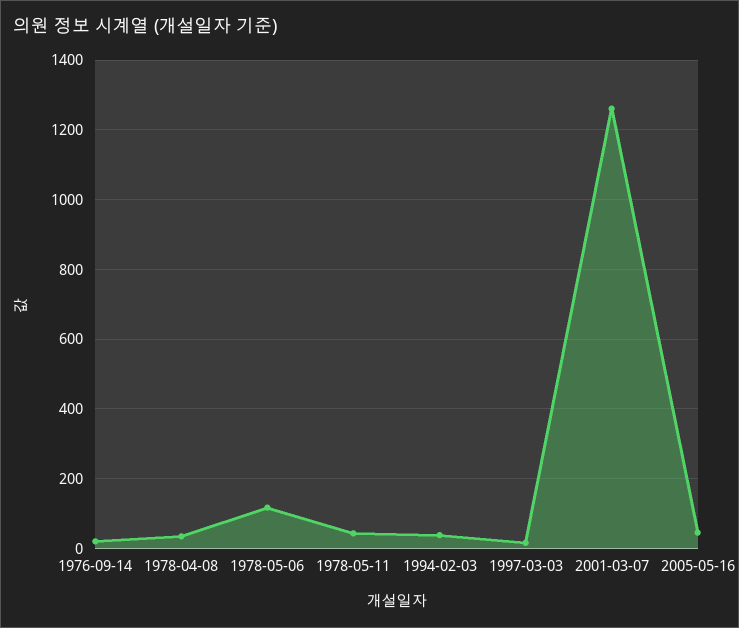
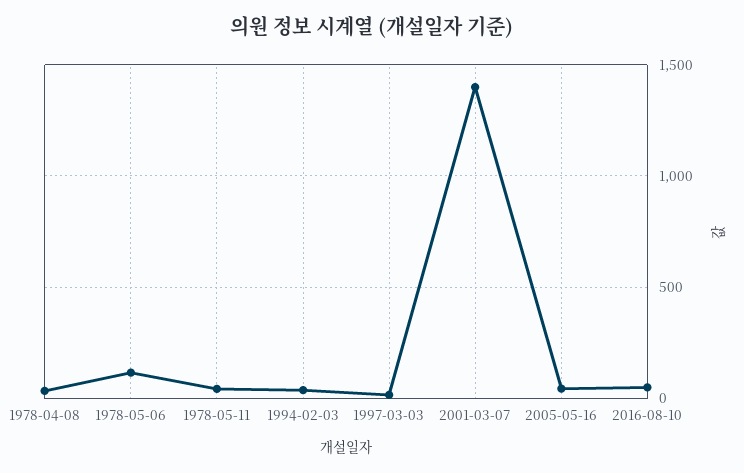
1976-09-14: 20 -> none
2001-03-07: 1260 -> 1400
2016-08-10: none -> 50

